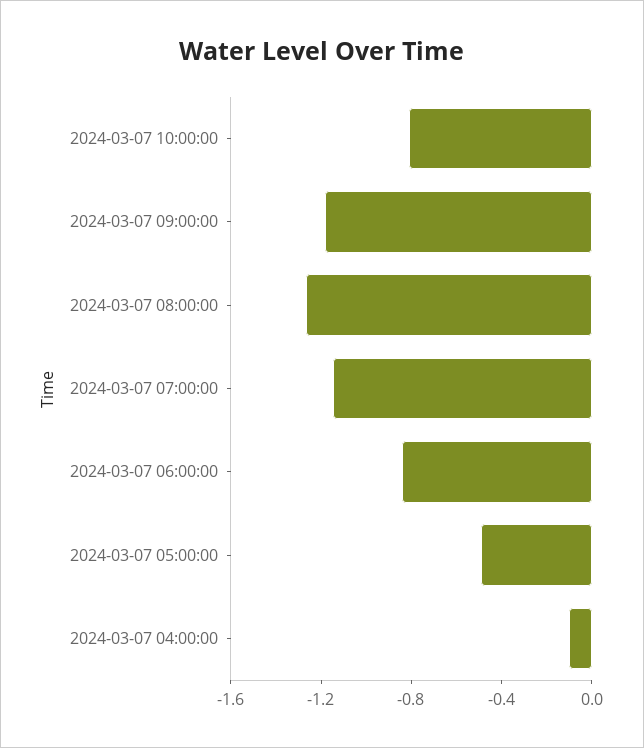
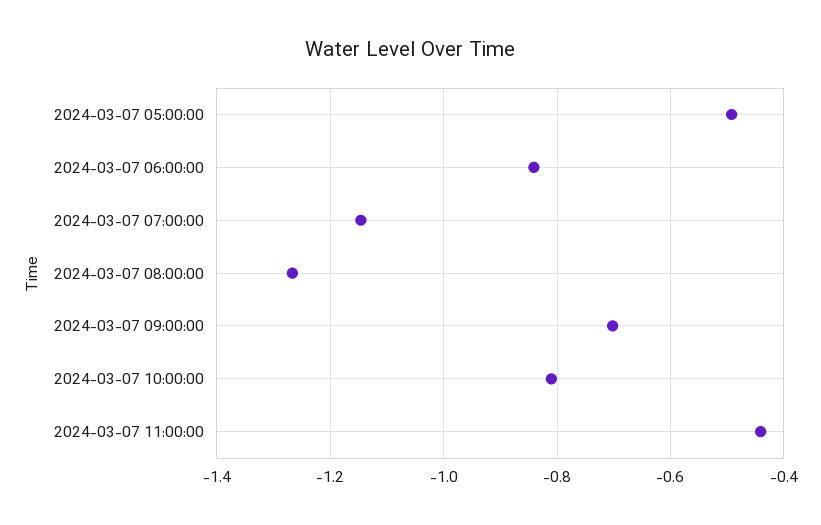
2024-03-07 09:00:00: -1.2 -> -0.7
2024-03-07 04:00:00: -0.1 -> none
2024-03-07 11:00:00: none -> -0.44

